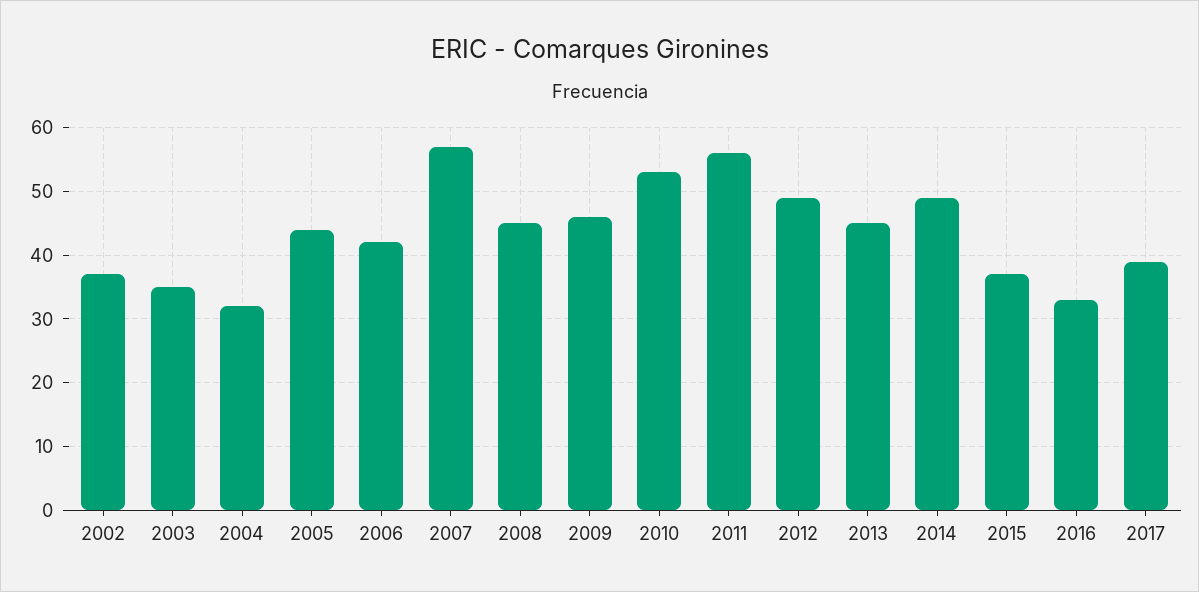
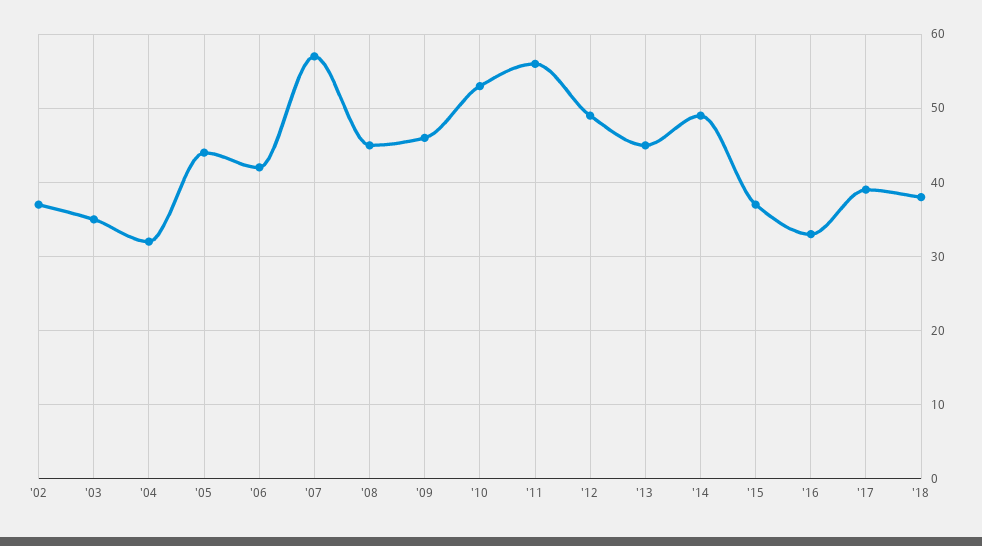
'18: none -> 38

